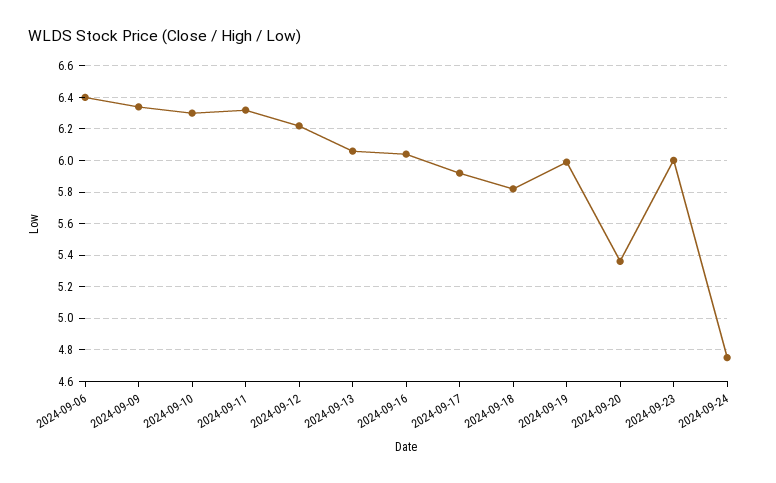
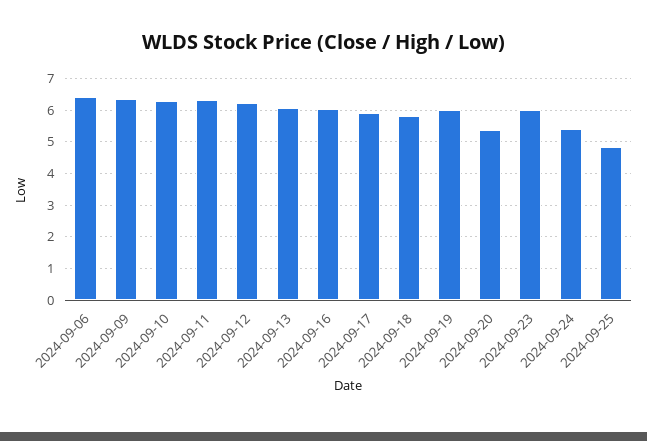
2024-09-24: 4.75 -> 5.4
2024-09-25: none -> 4.8

